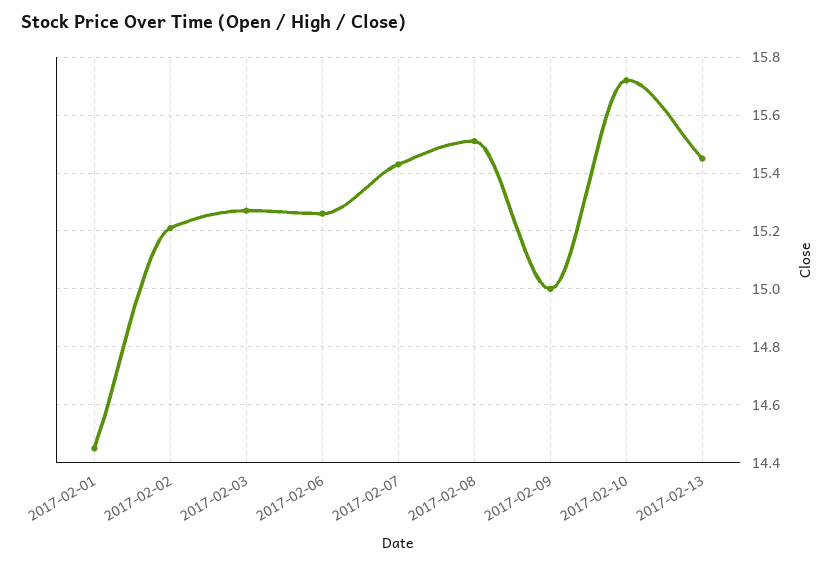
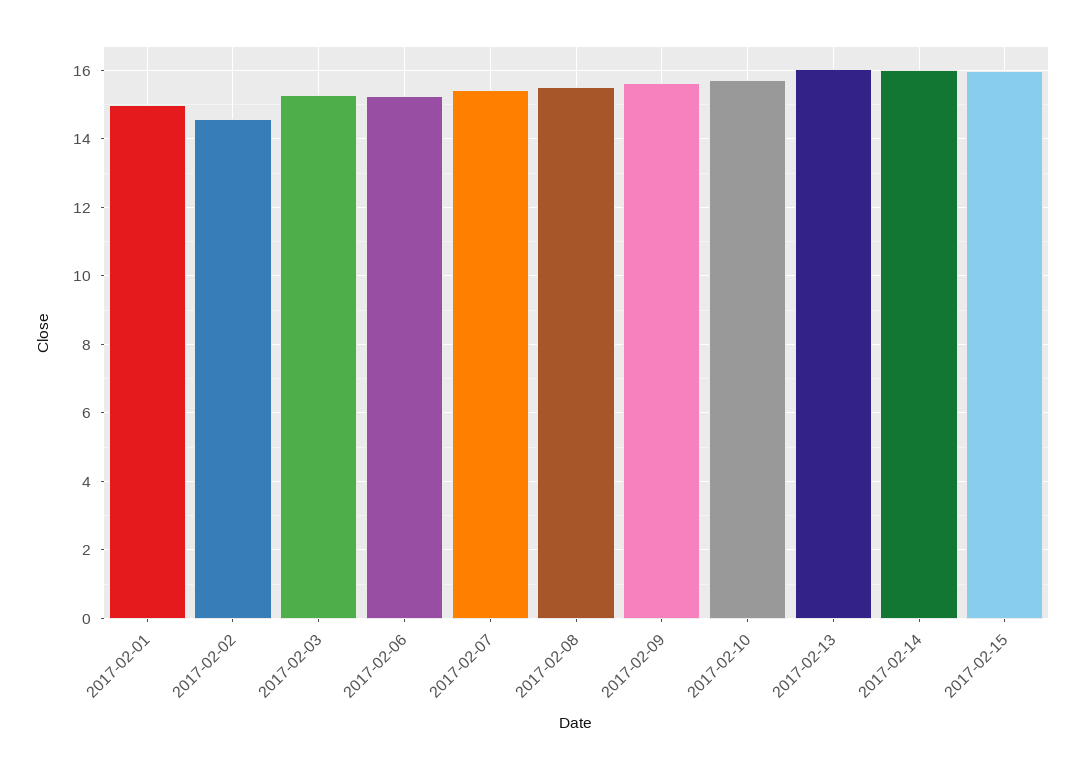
2017-02-01: 14.45 -> 15
2017-02-02: 15.2 -> 14.6
2017-02-09: 15 -> 15.6
2017-02-13: 15.45 -> 16
2017-02-14: none -> 16
2017-02-15: none -> 16

